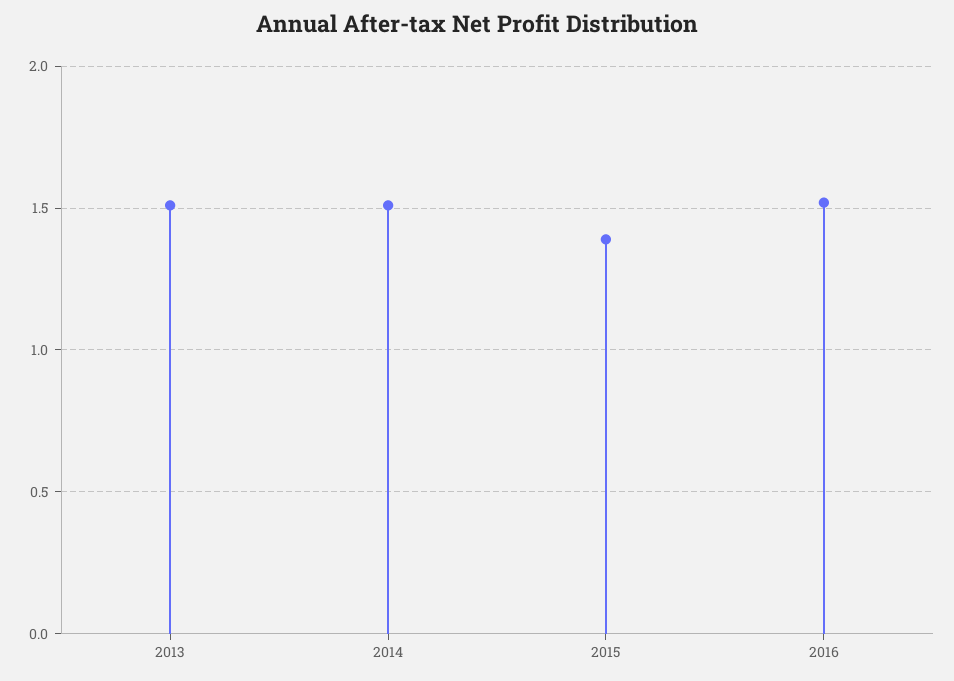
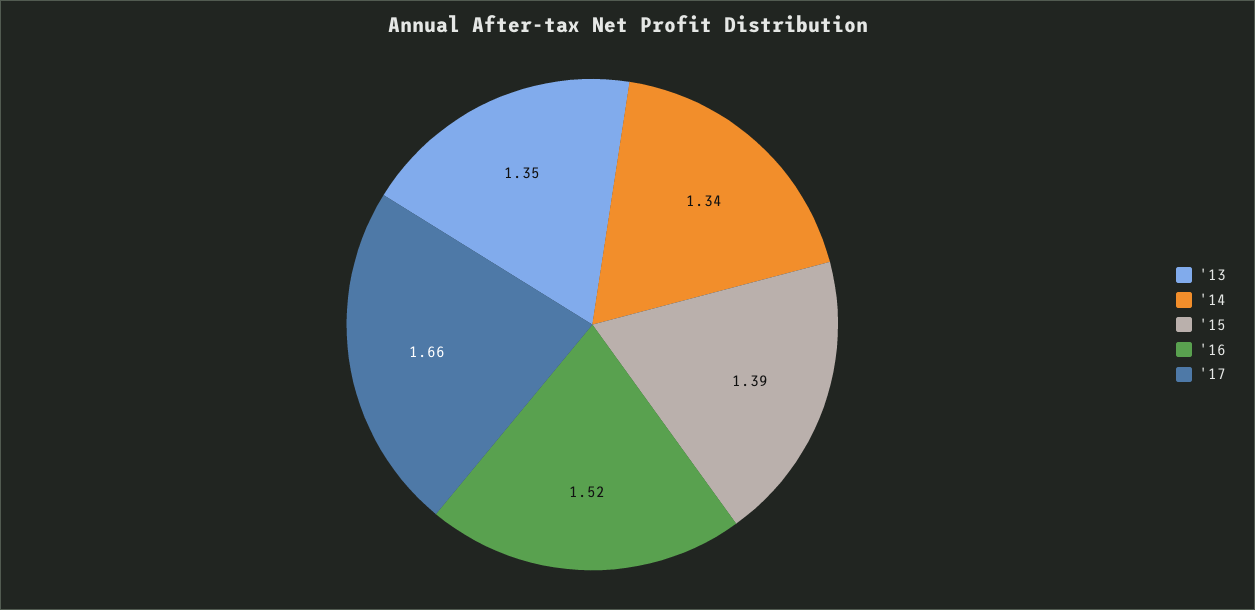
2013: 1.5 -> 1.35
2014: 1.5 -> 1.34
'17: none -> 1.66

